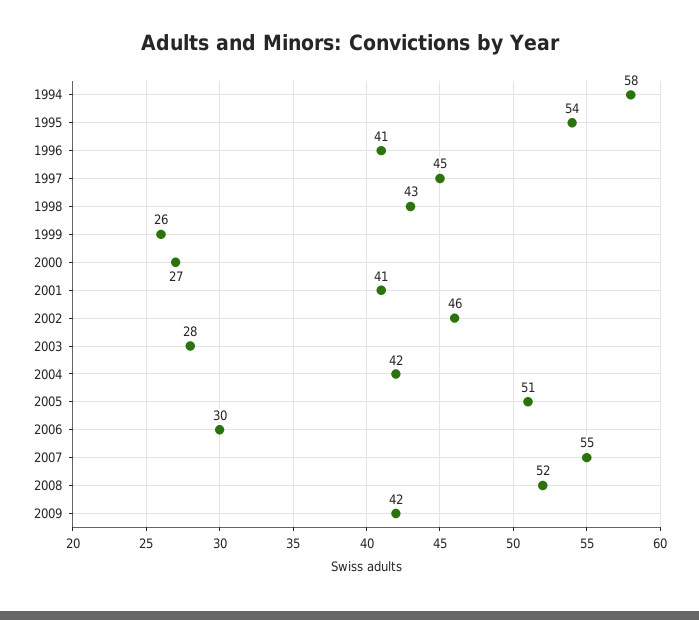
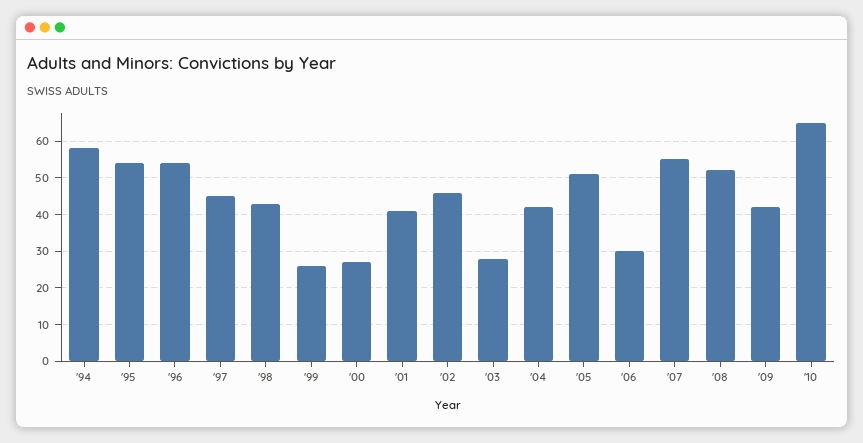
1996: 41 -> 55
'10: none -> 65

